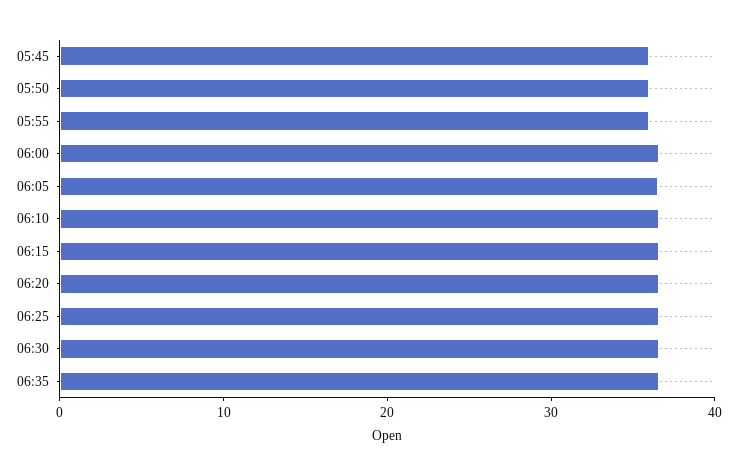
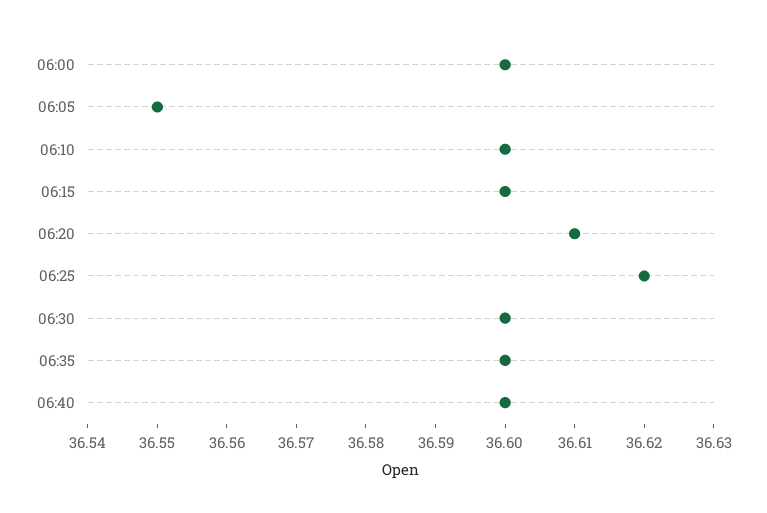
05:45: 36 -> none
05:50: 36 -> none
05:55: 36 -> none
06:40: none -> 36.6

